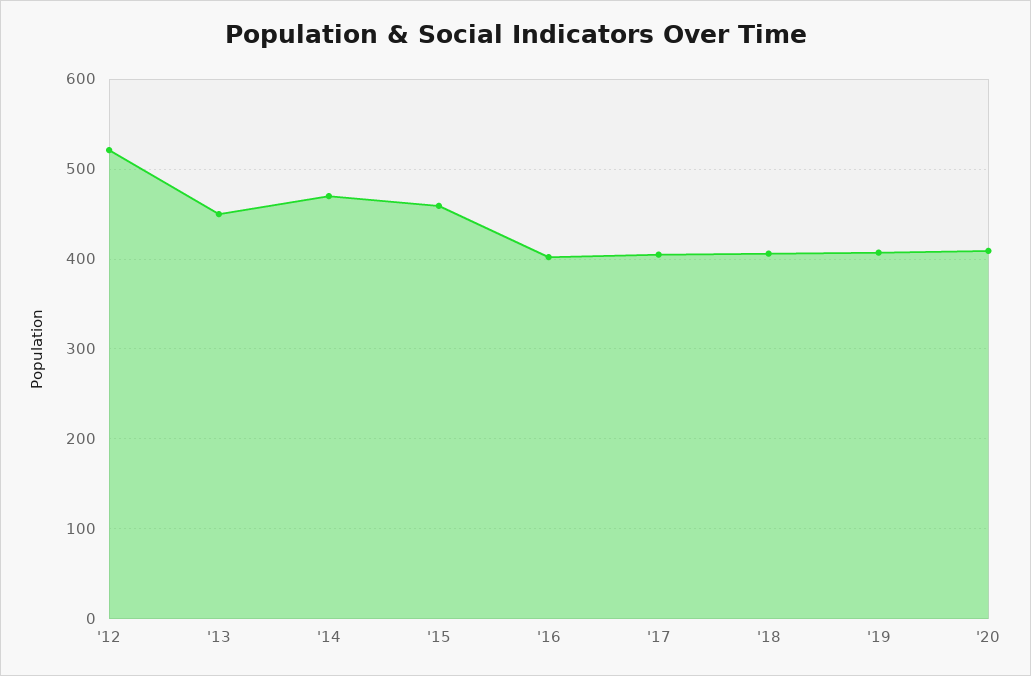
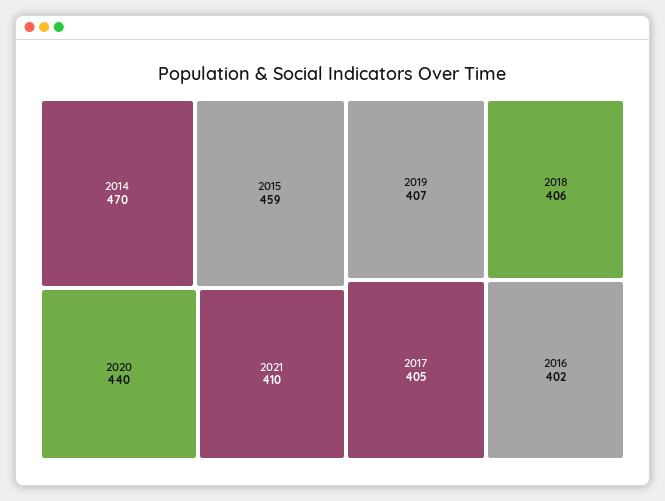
'12: 520 -> none
'13: 450 -> none
'20: 410 -> 440
2021: none -> 410

